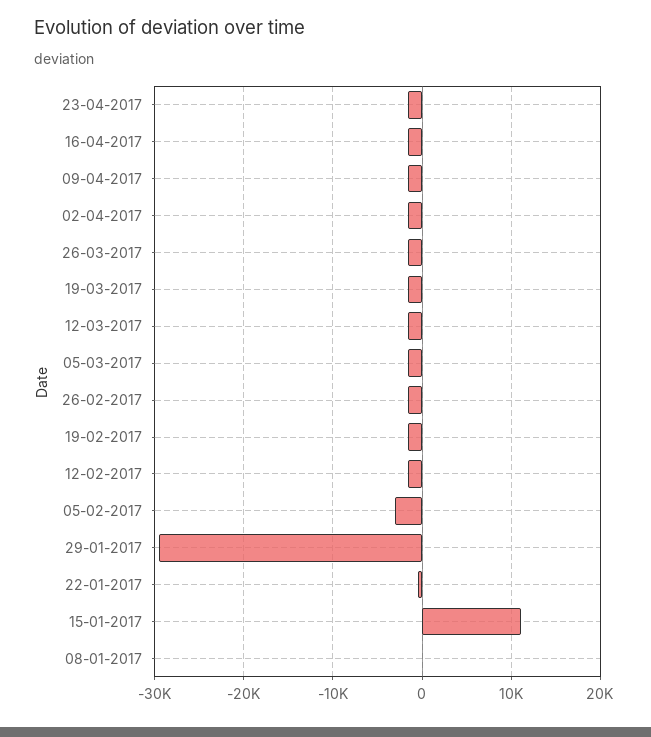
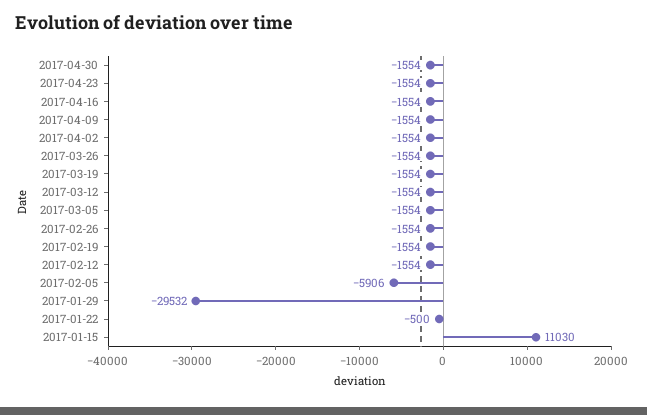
05-02-2017: -3000 -> -5906
08-01-2017: 0 -> none
2017-04-30: none -> -1554

